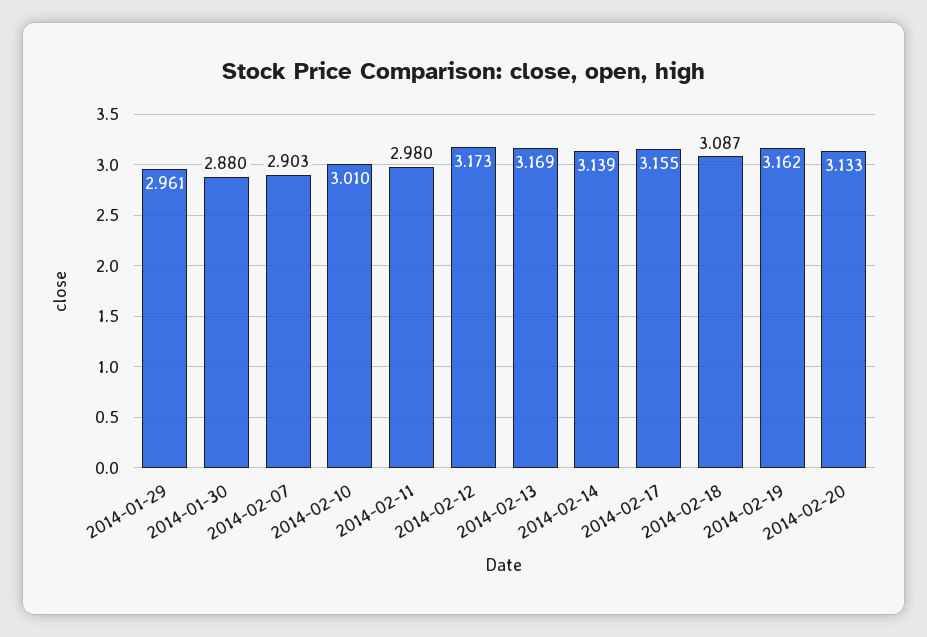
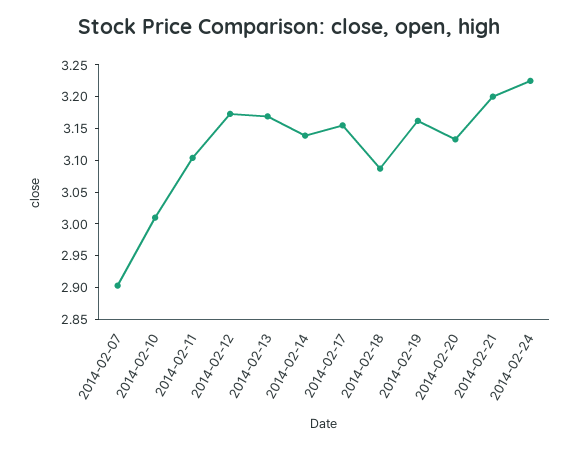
2014-01-29: 2.961 -> none
2014-01-30: 2.88 -> none
2014-02-11: 2.98 -> 3.1
2014-02-21: none -> 3.2
2014-02-24: none -> 3.225

